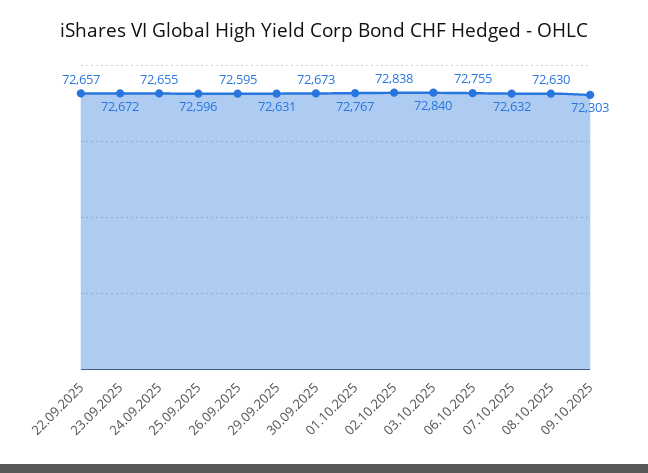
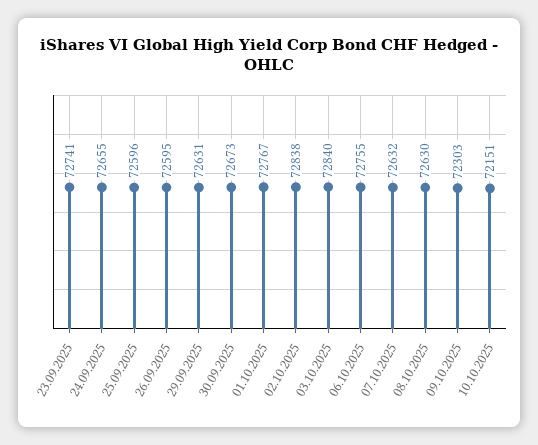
22.09.2025: 72657 -> none
23.09.2025: 72672 -> 72741
10.10.2025: none -> 72151

